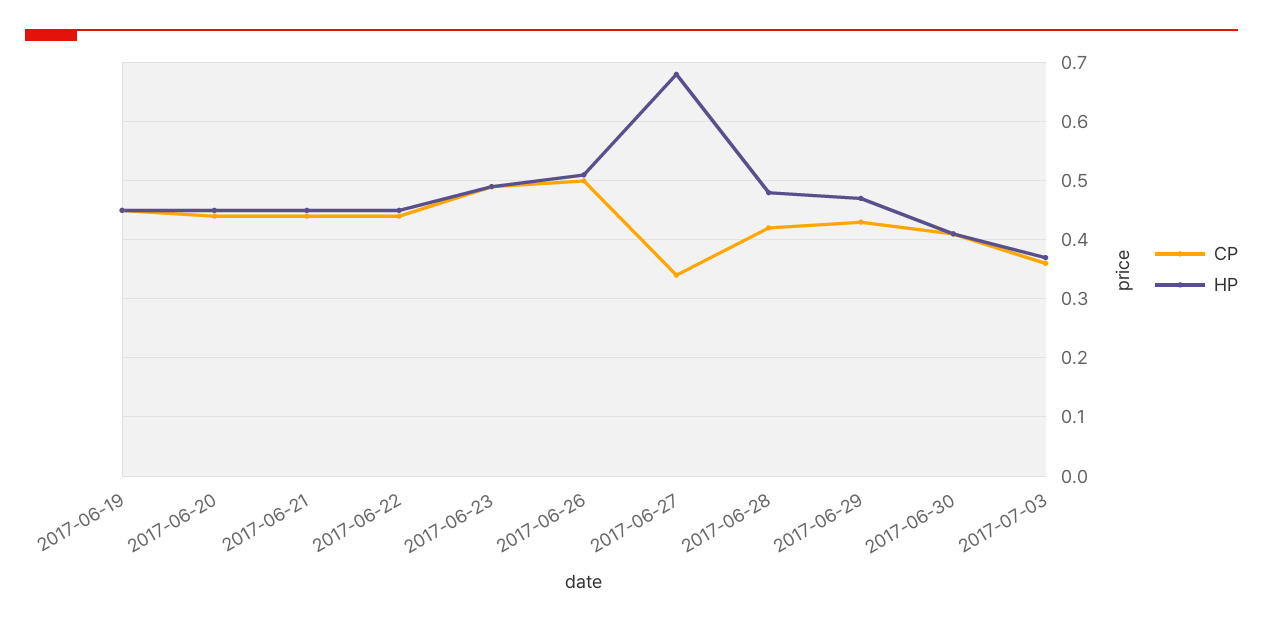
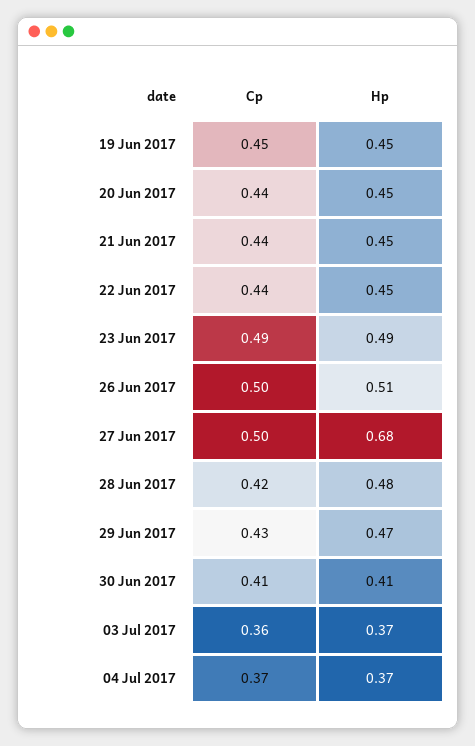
CP, 2017-06-27: 0.35 -> 0.5
CP, 04 Jul 2017: none -> 0.37
HP, 04 Jul 2017: none -> 0.37

